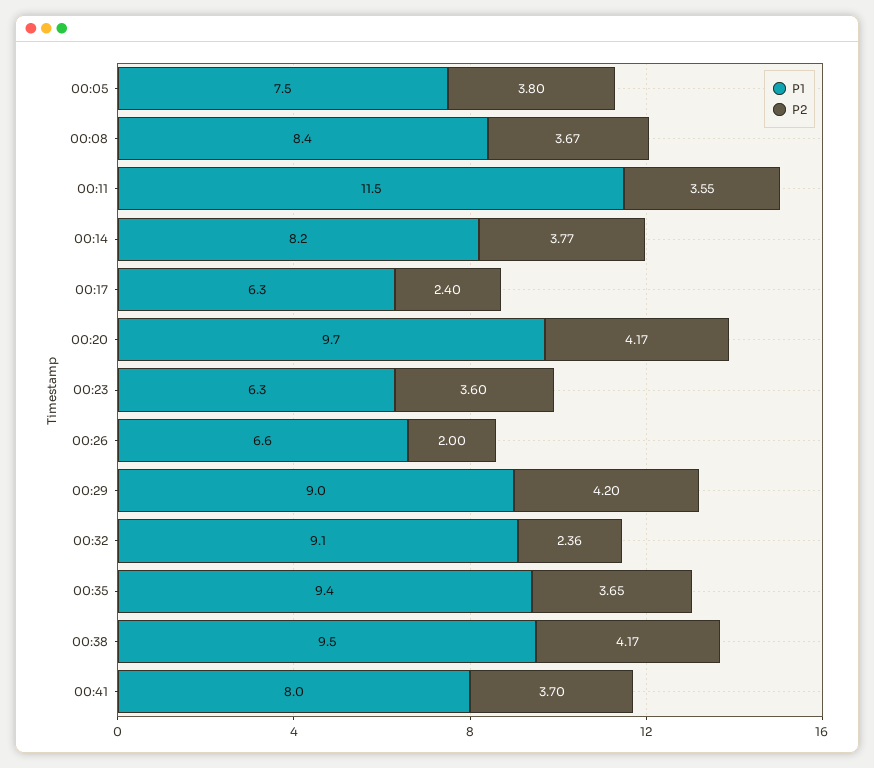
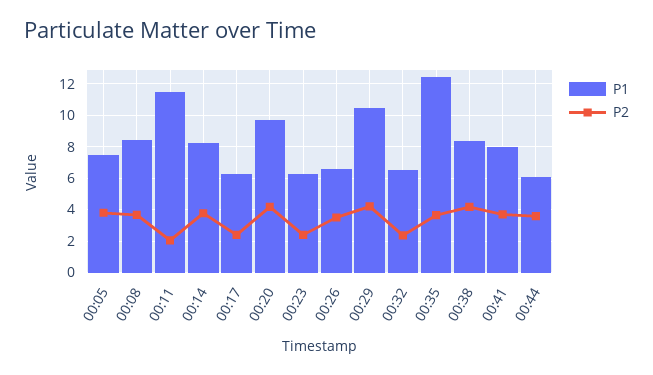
P2, 00:11: 3.55 -> 2
P2, 00:23: 3.6 -> 2.5
P2, 00:26: 2 -> 3.5
P1, 00:29: 9 -> 10.5
P1, 00:32: 9.1 -> 6.5
P1, 00:35: 9.4 -> 12.5
P1, 00:38: 9.5 -> 8.5
P1, 00:44: none -> 6
P2, 00:44: none -> 3.5

